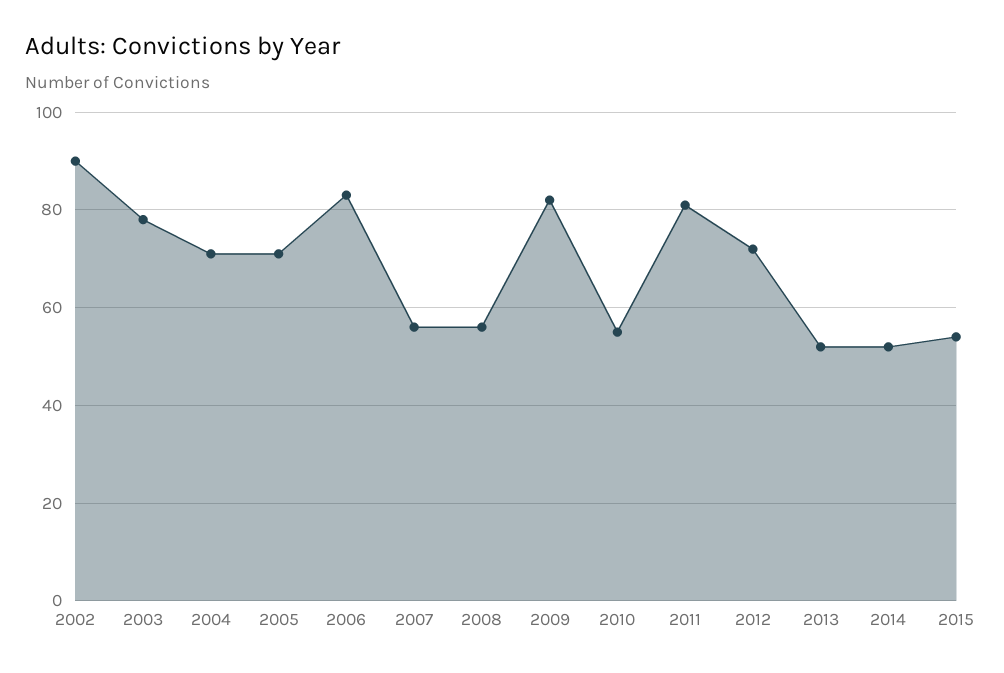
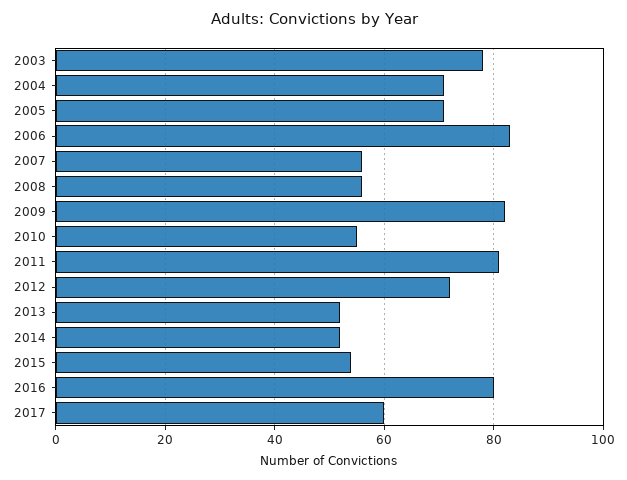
2002: 90 -> none
2016: none -> 80
2017: none -> 60

